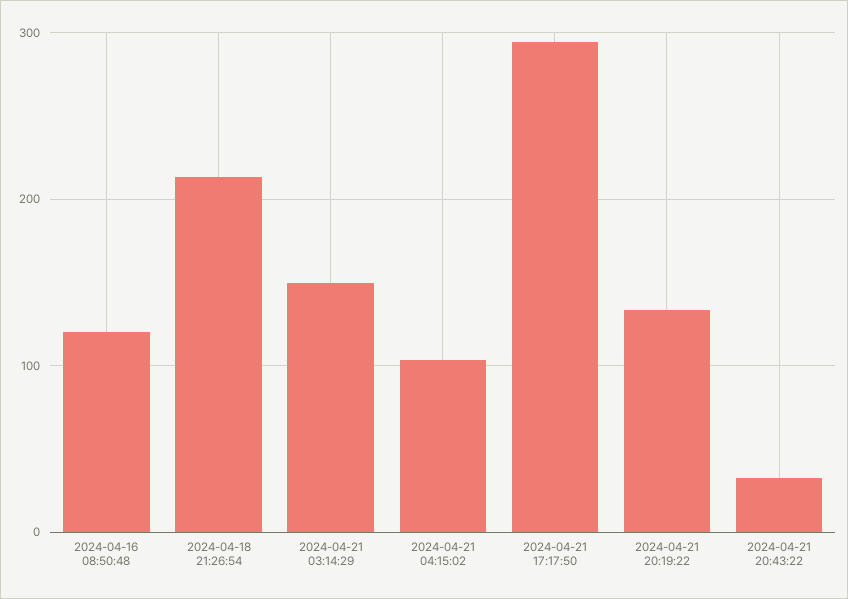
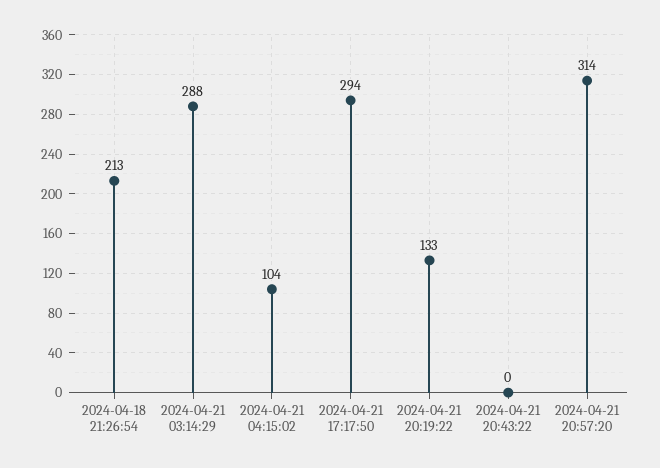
2024-04-16 08:50:48: 120 -> none
2024-04-21 03:14:29: 150 -> 288
2024-04-21 20:43:22: 30 -> 0
2024-04-21 20:57:20: none -> 314

